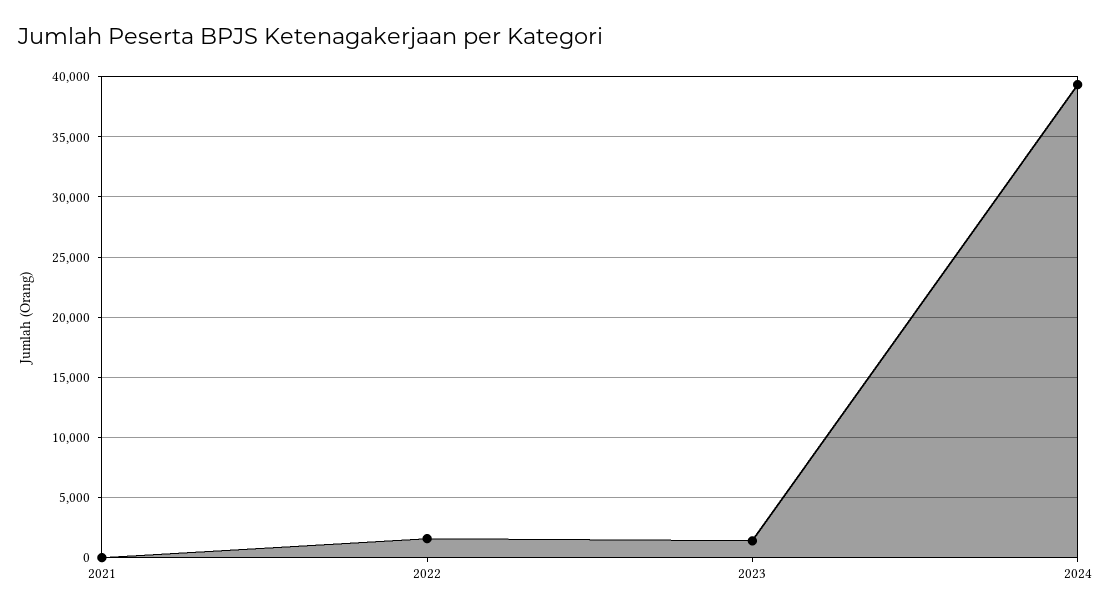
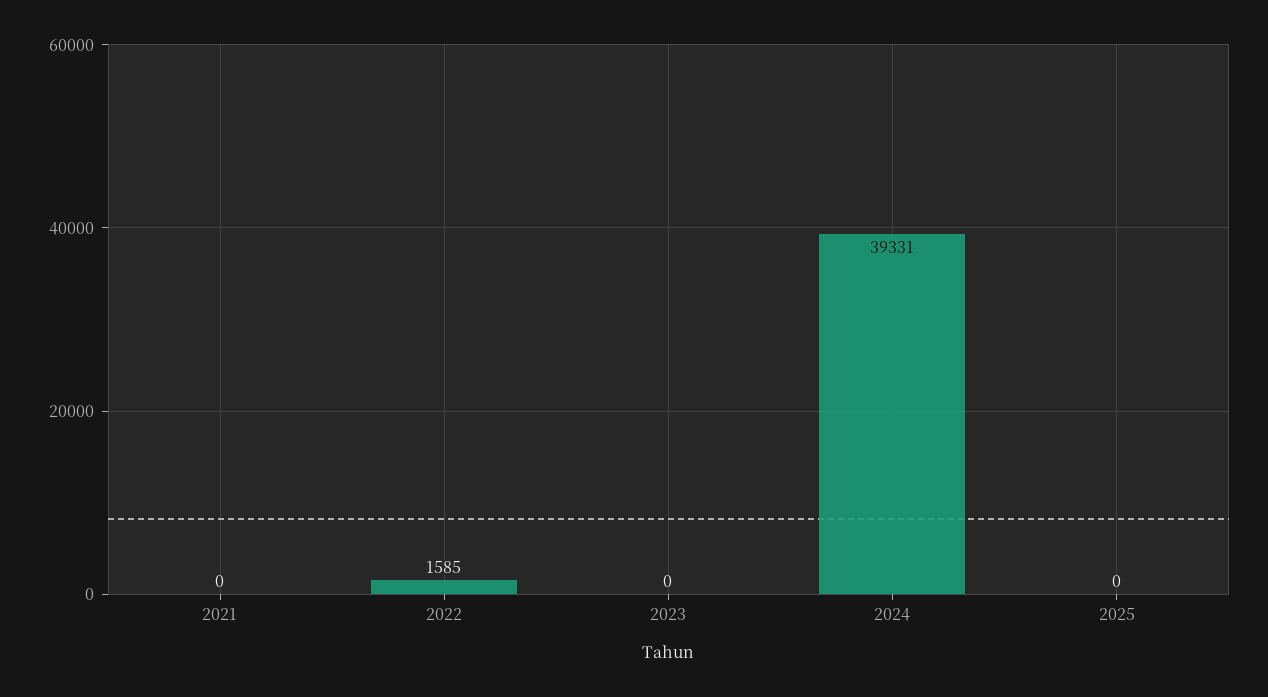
2023: 1500 -> 0
2025: none -> 0

